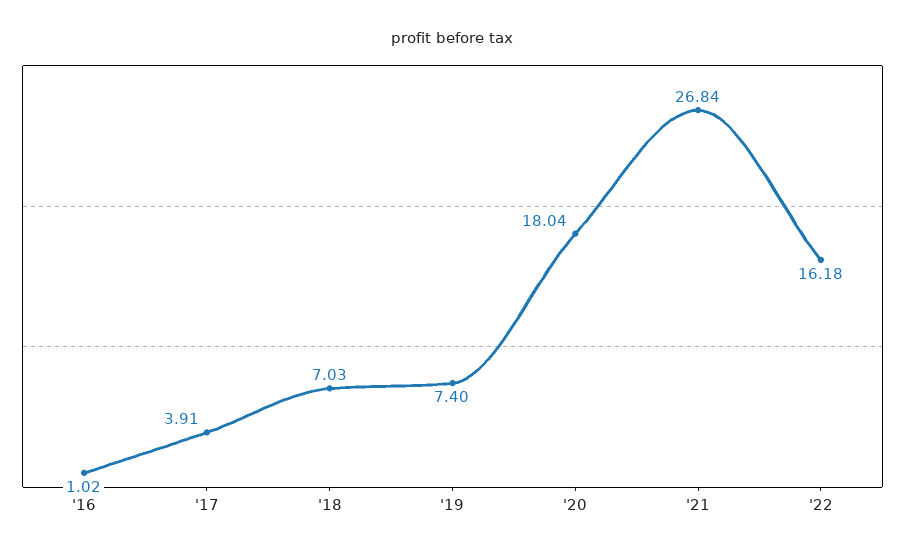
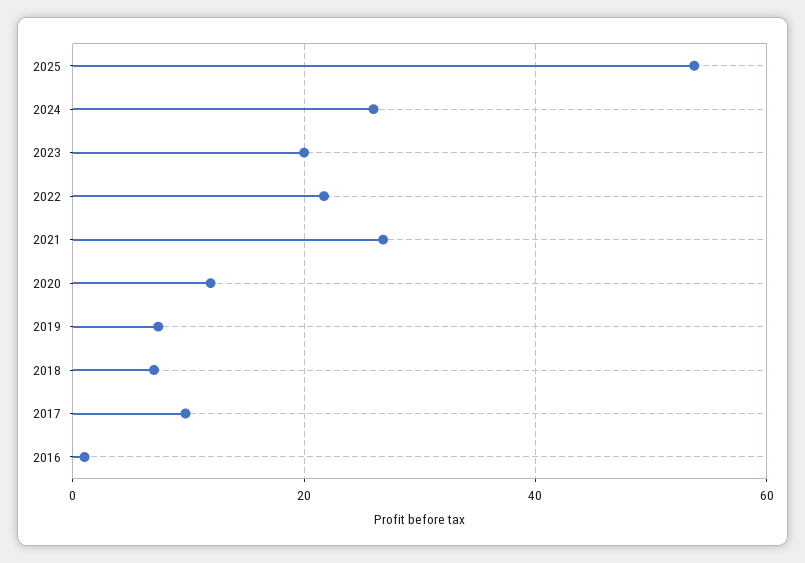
'17: 3.91 -> 10
'20: 18.04 -> 12
'22: 16.18 -> 22
2025: none -> 54
2024: none -> 26
2023: none -> 20

